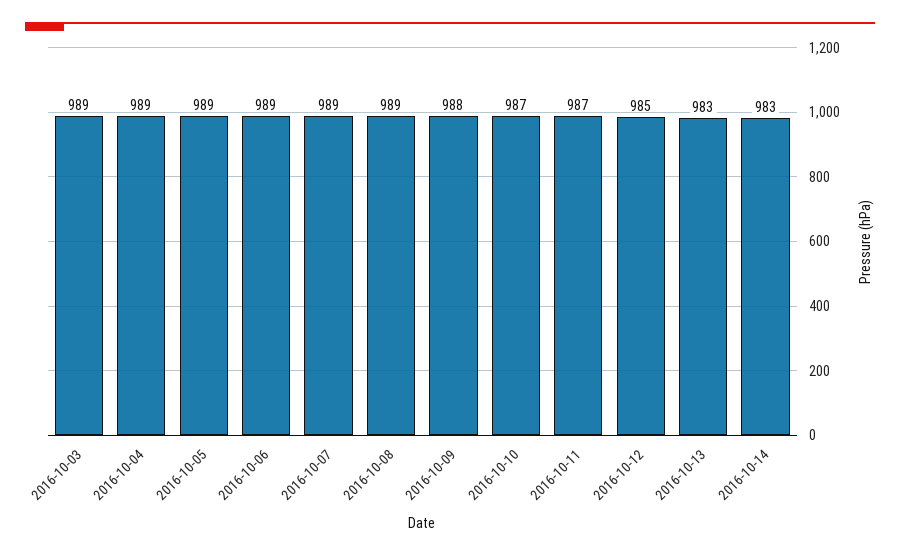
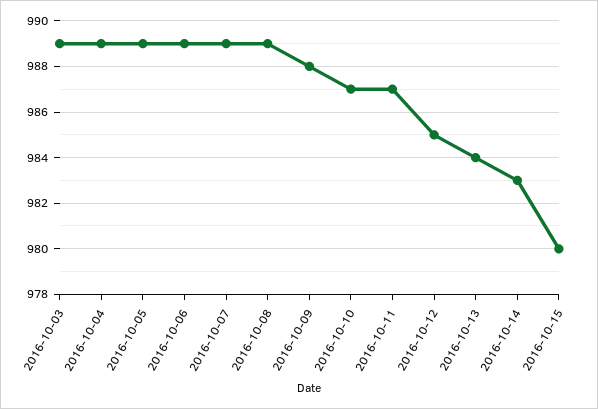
2016-10-13: 983 -> 984
2016-10-15: none -> 980

